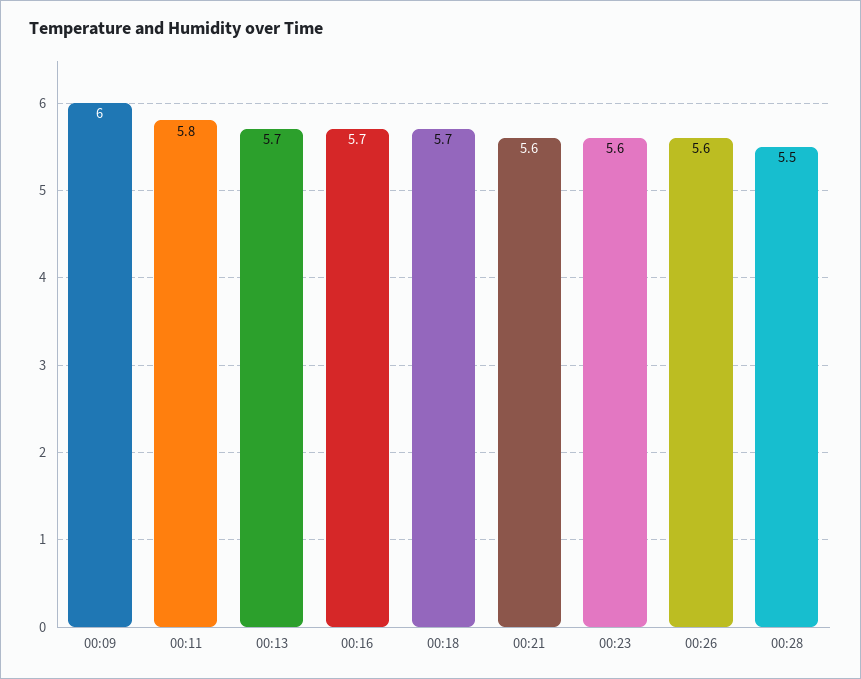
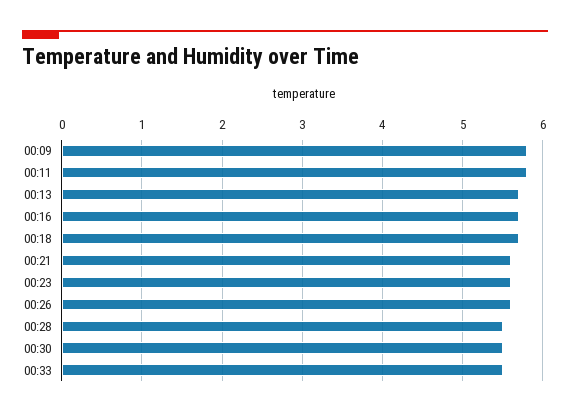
00:09: 6 -> 5.8
00:30: none -> 5.5
00:33: none -> 5.5

